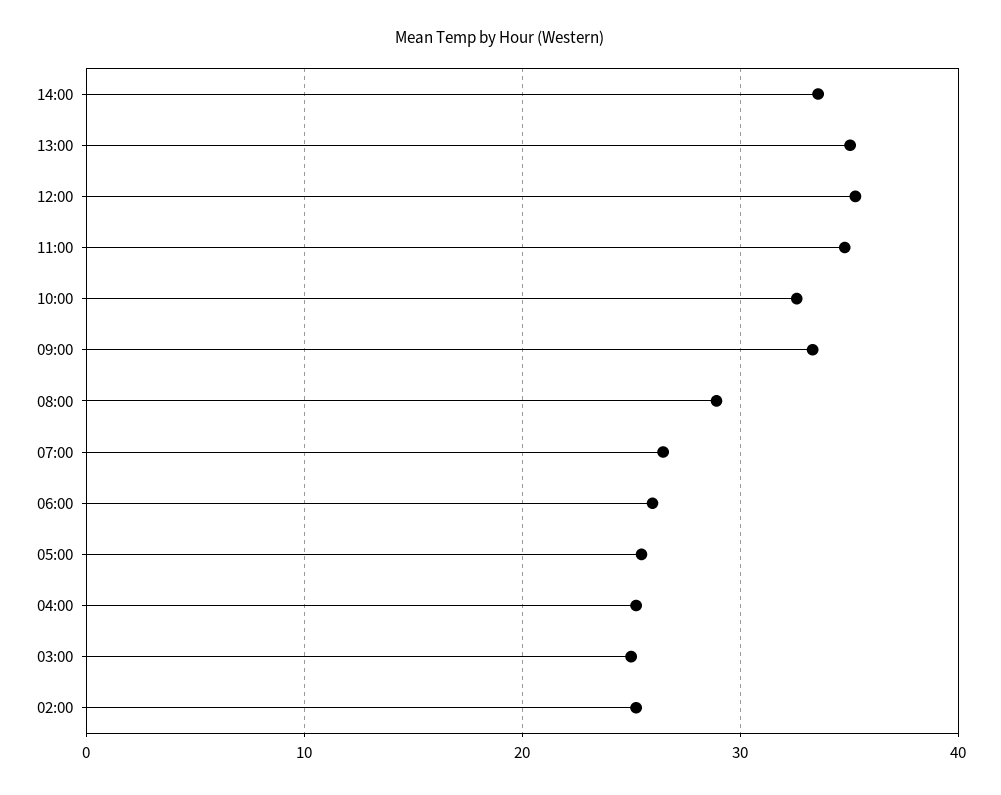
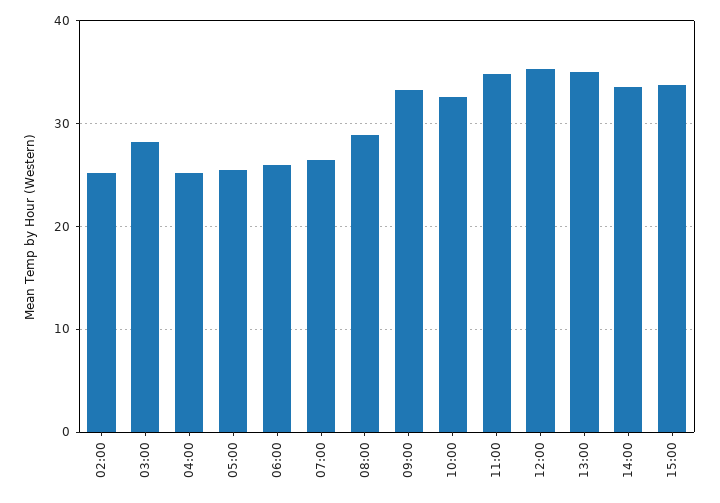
03:00: 25 -> 28
15:00: none -> 34

